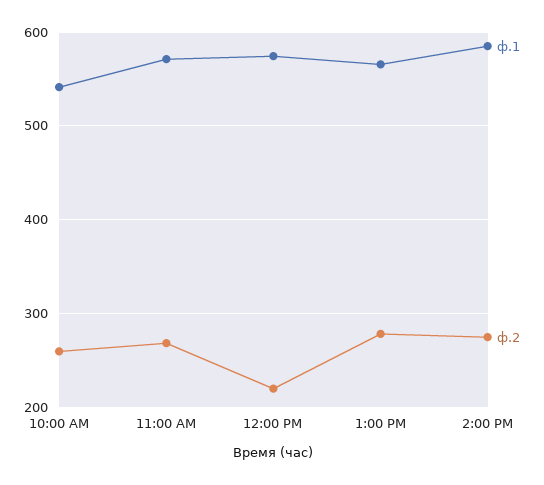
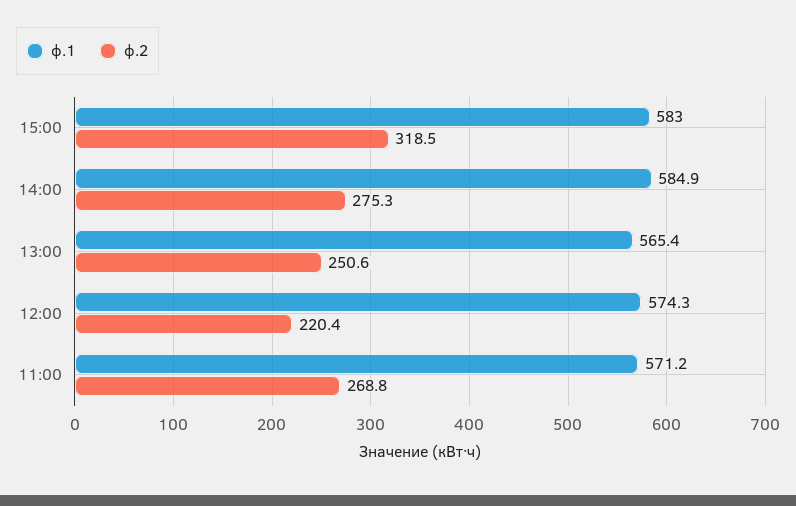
ф.1, 10:00 AM: 540 -> none
ф.2, 10:00 AM: 260 -> none
ф.2, 1:00 PM: 280 -> 250.6
ф.1, 15:00: none -> 583
ф.2, 15:00: none -> 318.5

